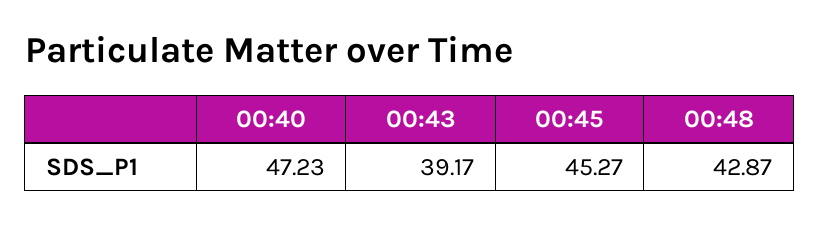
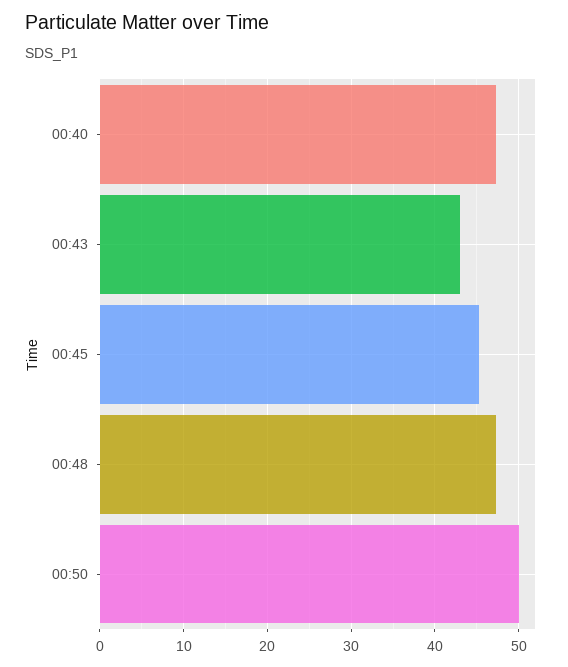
00:43: 39.17 -> 43
00:48: 42.87 -> 47
00:50: none -> 50

